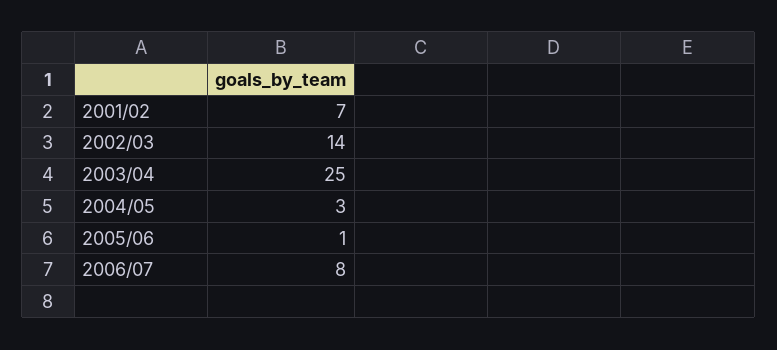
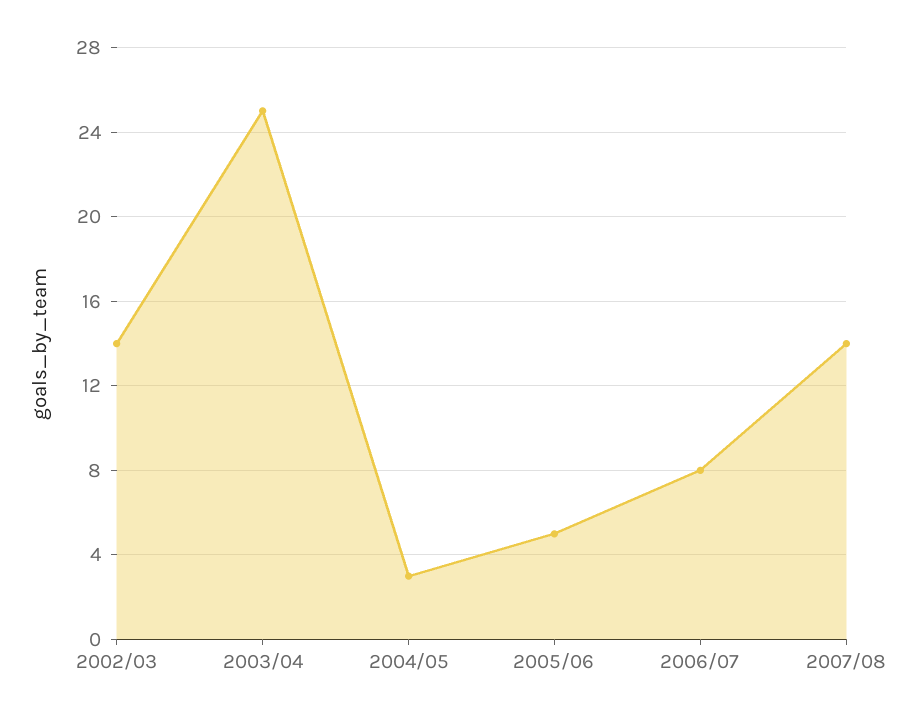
2001/02: 7 -> none
2005/06: 1 -> 5
2007/08: none -> 14

